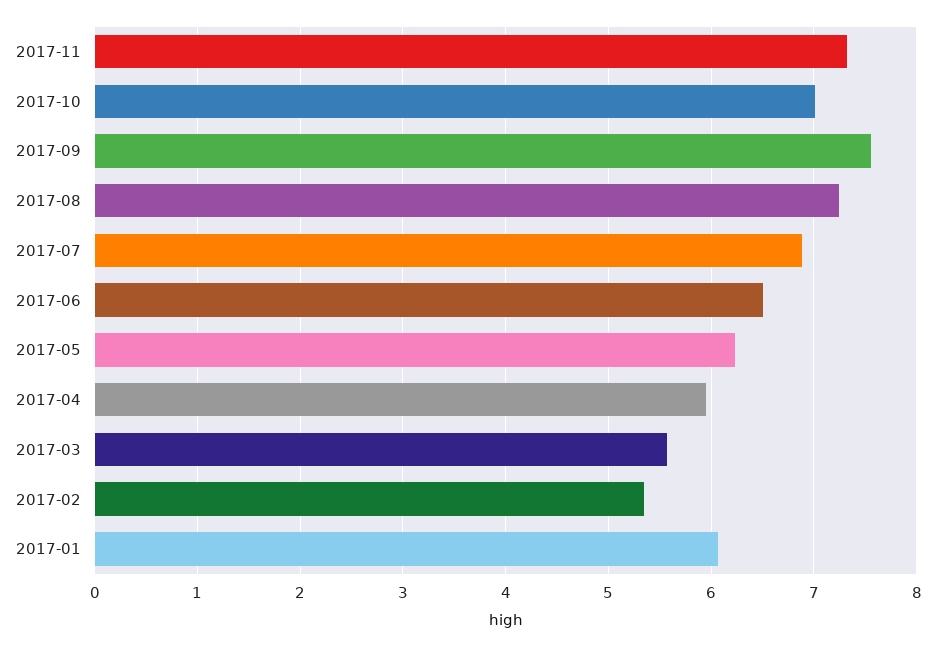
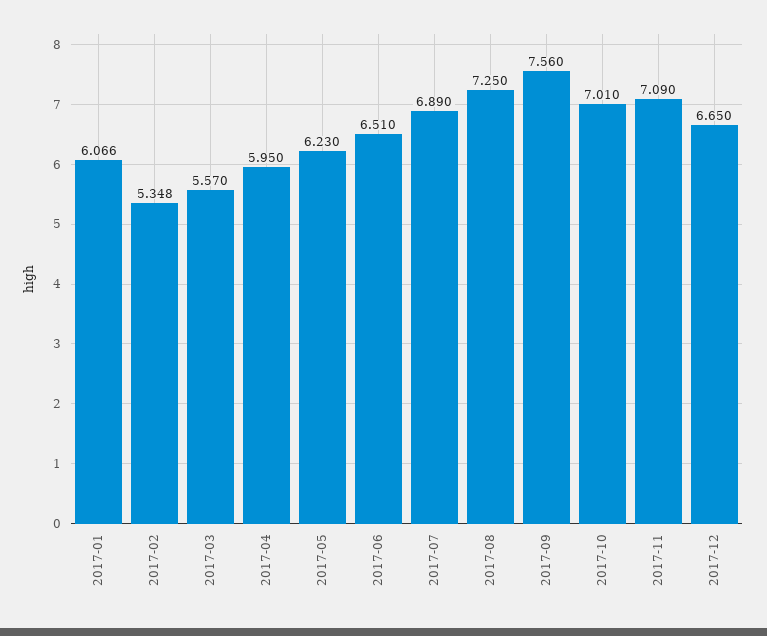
2017-11: 7.3 -> 7.09
2017-12: none -> 6.65

